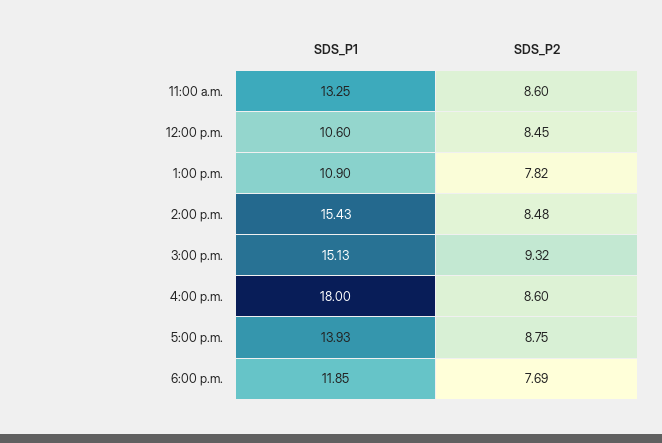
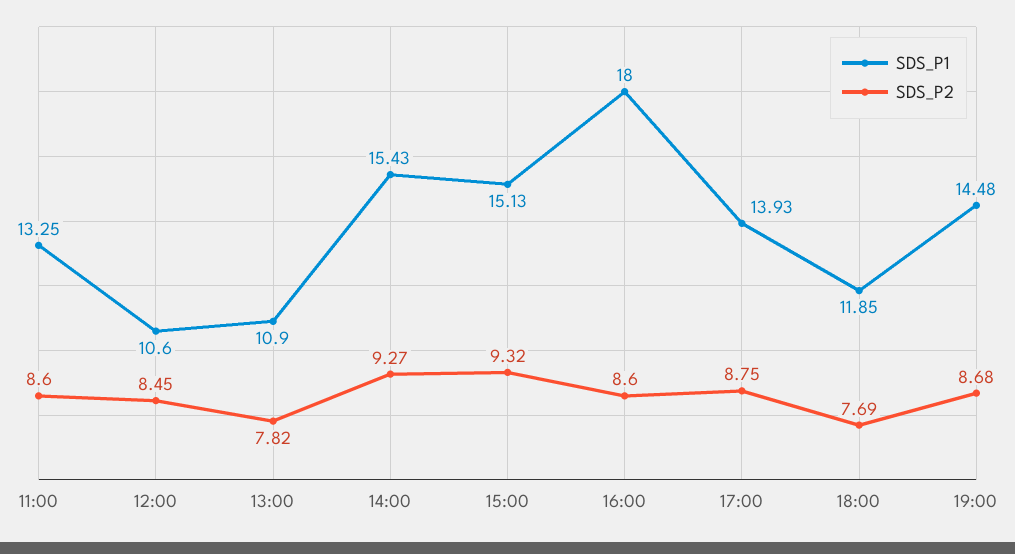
SDS_P2, 2:00 p.m.: 8.48 -> 9.27
SDS_P1, 19:00: none -> 14.48
SDS_P2, 19:00: none -> 8.68

